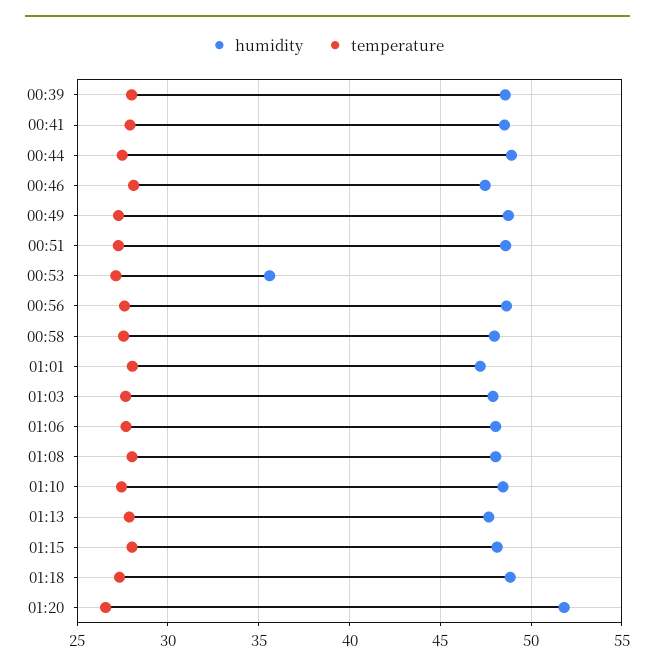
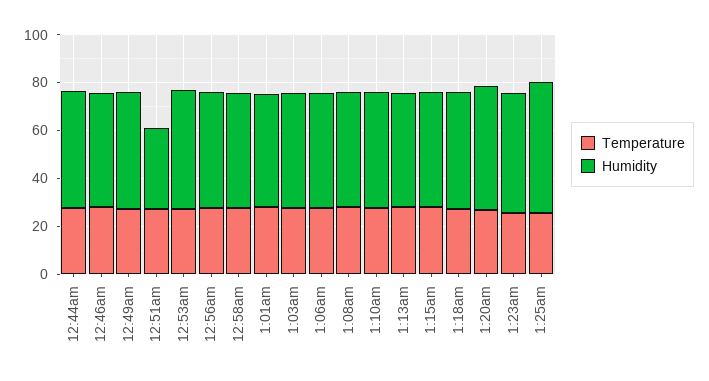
humidity, 00:39: 48.5 -> none
temperature, 00:39: 28 -> none
humidity, 00:41: 48.5 -> none
temperature, 00:41: 28 -> none
humidity, 00:51: 48.5 -> 35
humidity, 00:53: 35.5 -> 50
temperature, 1:23am: none -> 25
humidity, 1:23am: none -> 50
temperature, 1:25am: none -> 25
humidity, 1:25am: none -> 55

